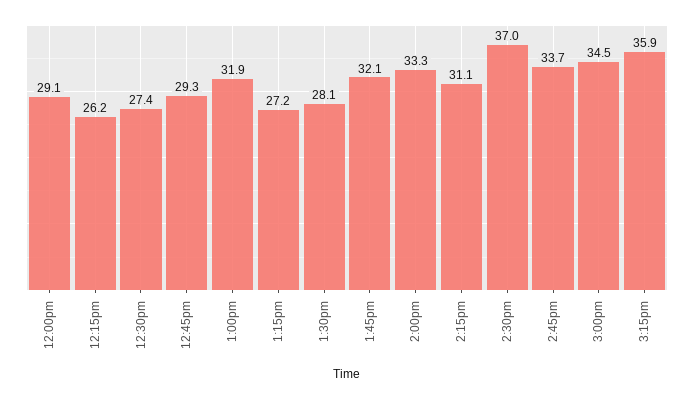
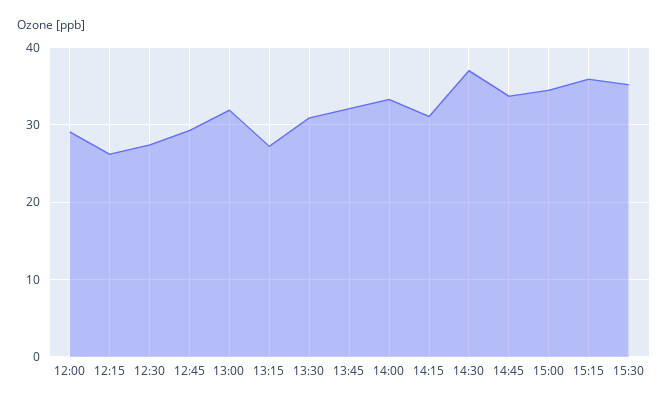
1:30pm: 28.1 -> 31
15:30: none -> 35

